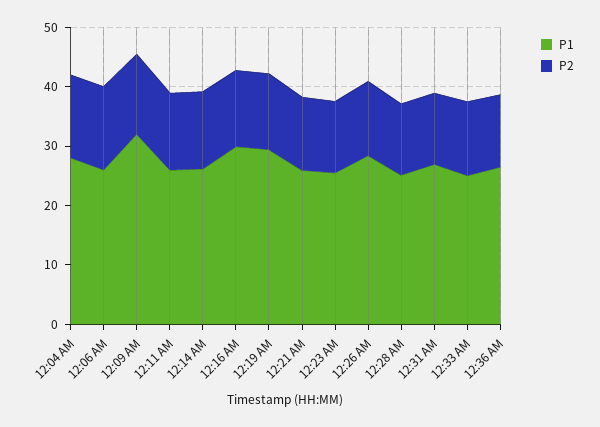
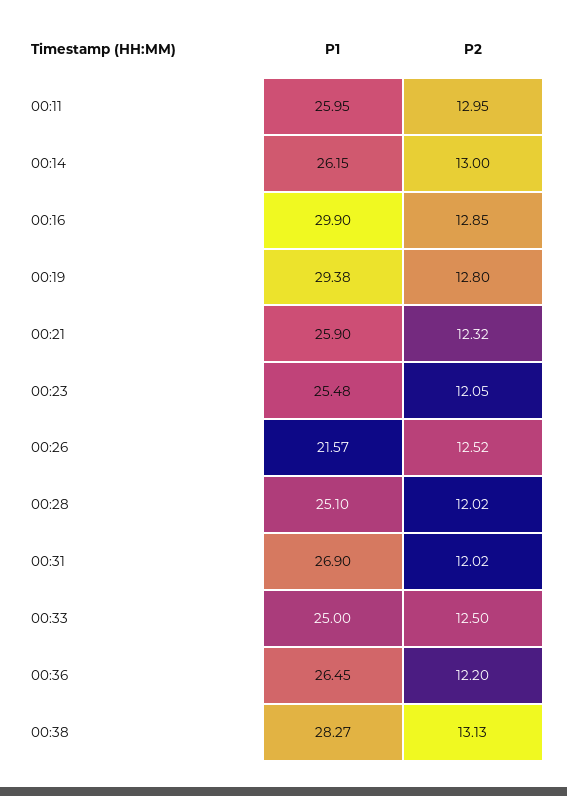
P1, 12:04 AM: 28 -> none
P2, 12:04 AM: 14 -> none
P1, 12:06 AM: 26 -> none
P2, 12:06 AM: 14 -> none
P1, 12:09 AM: 32 -> none
P2, 12:09 AM: 14 -> none
P1, 12:26 AM: 28 -> 21.57
P1, 00:38: none -> 28.27
P2, 00:38: none -> 13.13

